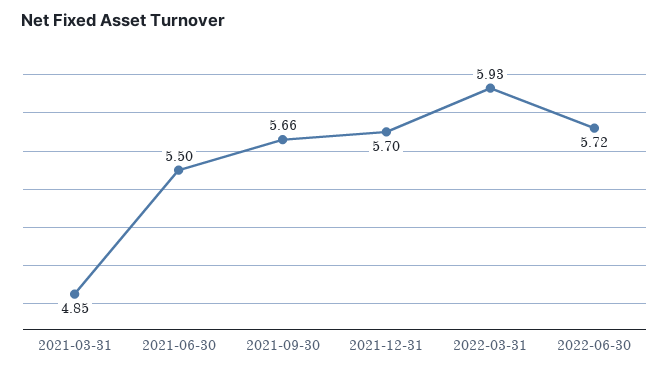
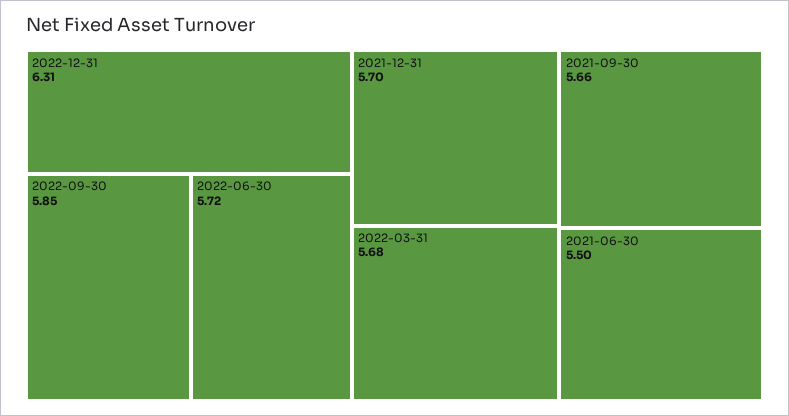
2021-03-31: 4.85 -> none
2022-03-31: 5.93 -> 5.68
2022-12-31: none -> 6.31
2022-09-30: none -> 5.85

